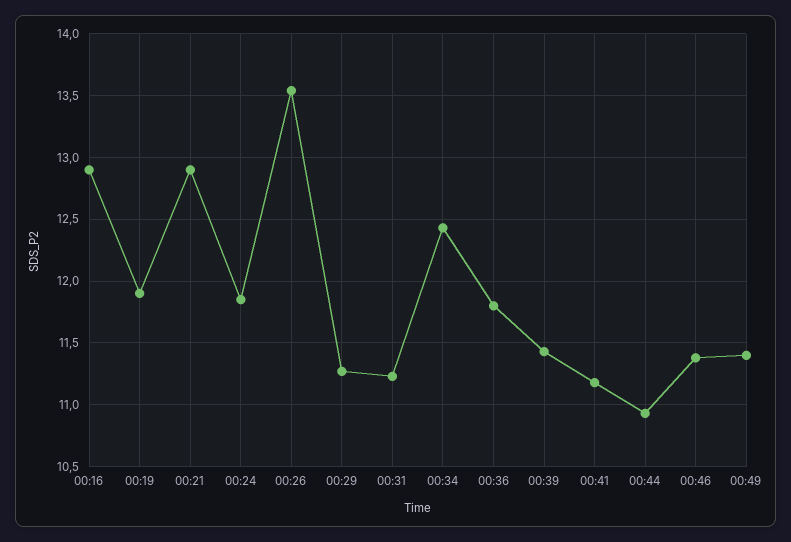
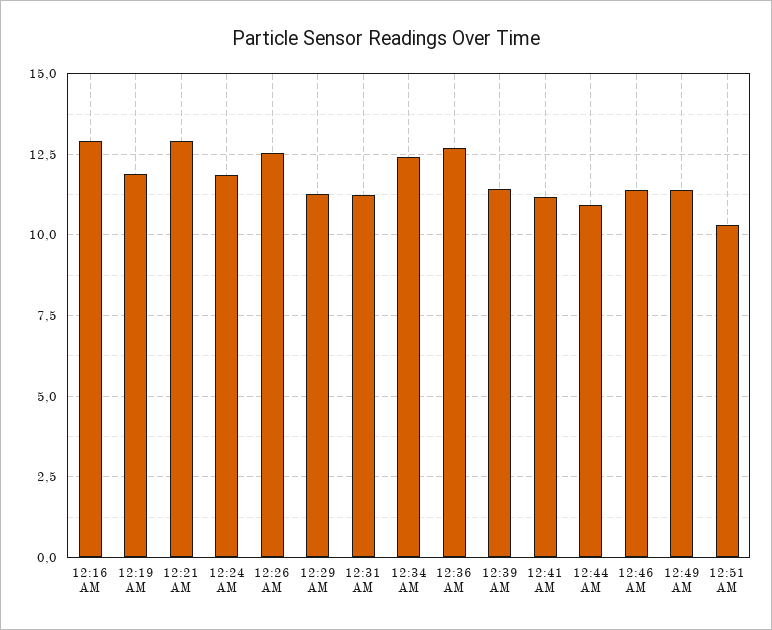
00:26: 13.55 -> 12.5
00:36: 11.8 -> 12.75
12:51 AM: none -> 10.25

